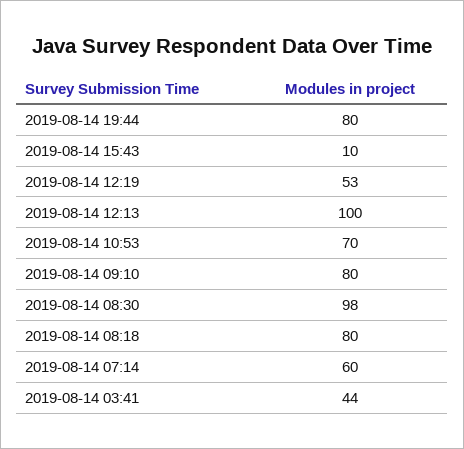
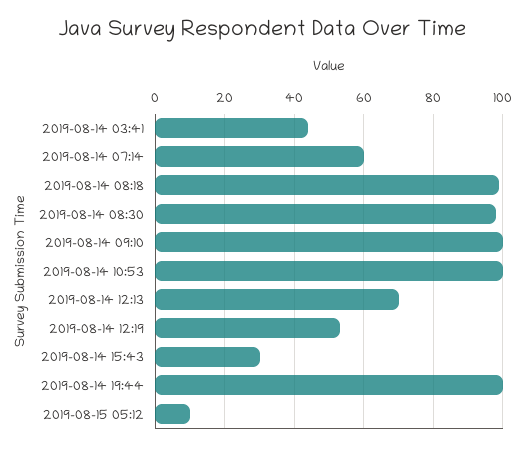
2019-08-14 19:44: 80 -> 100
2019-08-14 15:43: 10 -> 30
2019-08-14 12:13: 100 -> 70
2019-08-14 10:53: 70 -> 100
2019-08-14 09:10: 80 -> 100
2019-08-14 08:18: 80 -> 100
2019-08-15 05:12: none -> 10

